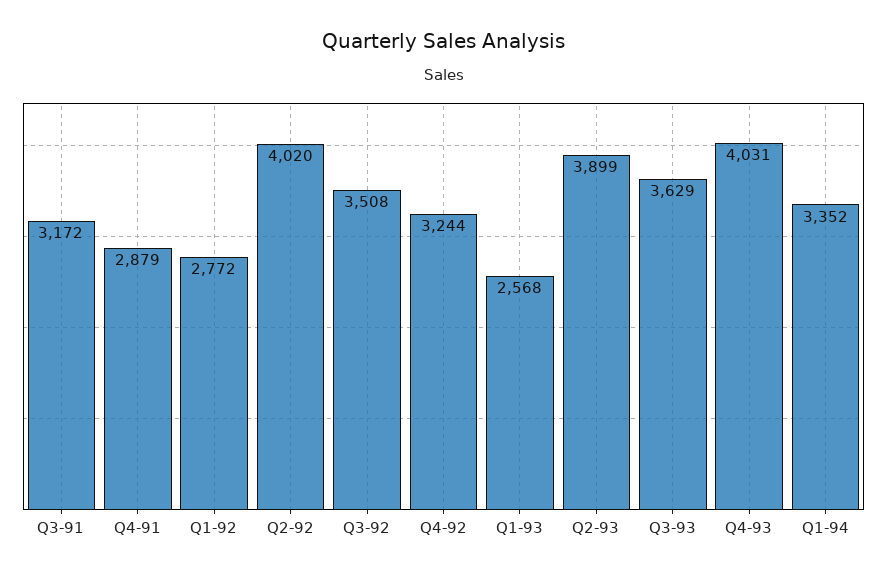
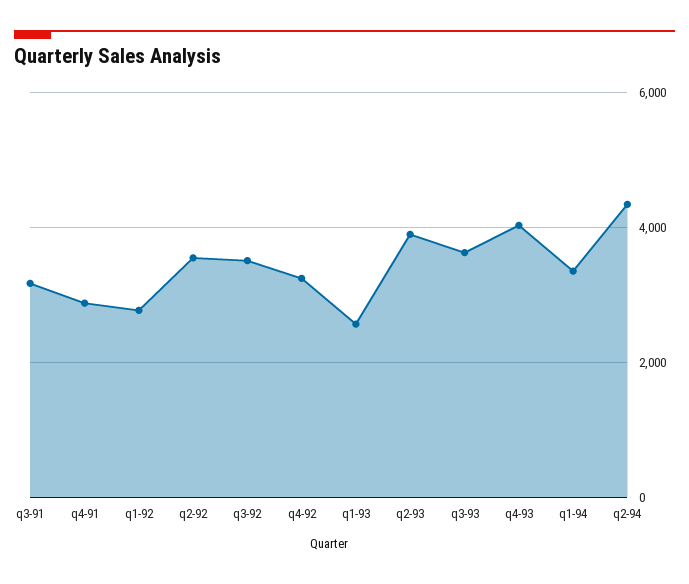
Q2-92: 4020 -> 3600
q2-94: none -> 4400

